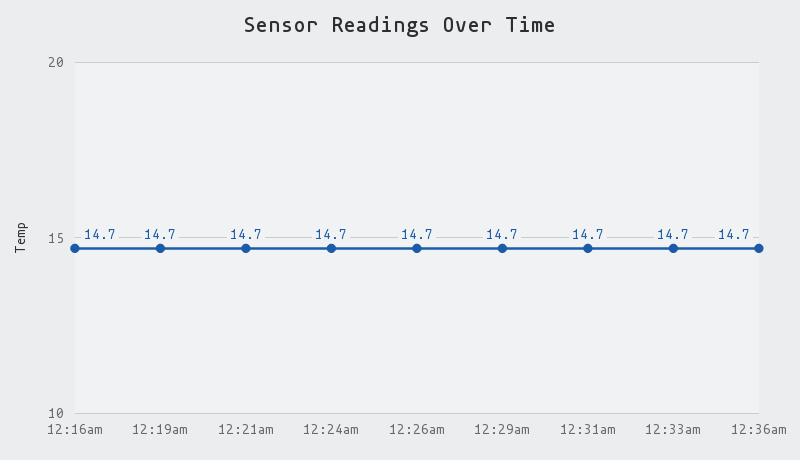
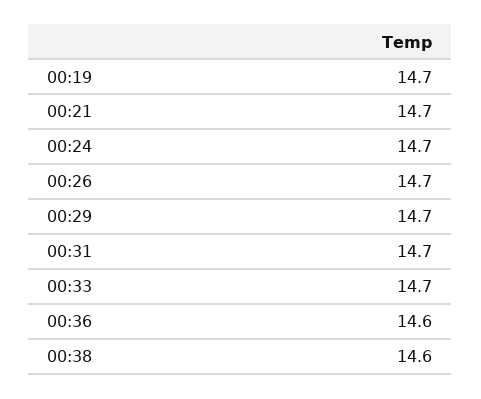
12:16am: 14.7 -> none
12:36am: 14.7 -> 14.6
00:38: none -> 14.6

